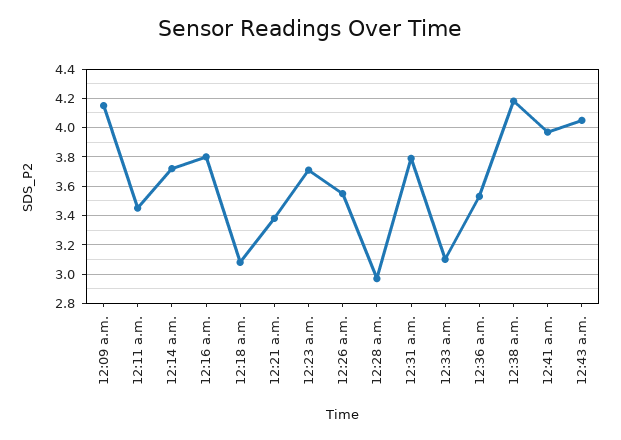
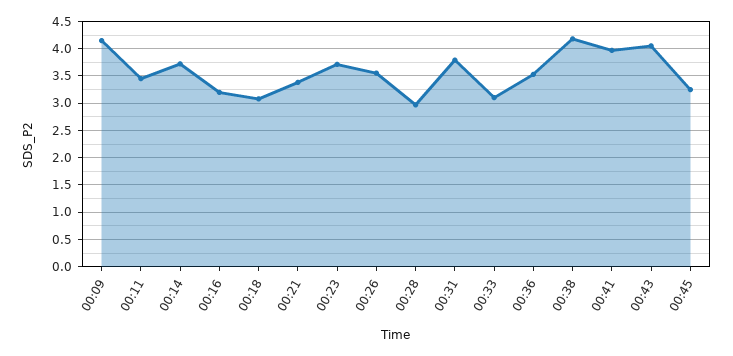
12:16 a.m.: 3.8 -> 3.25
00:45: none -> 3.25

